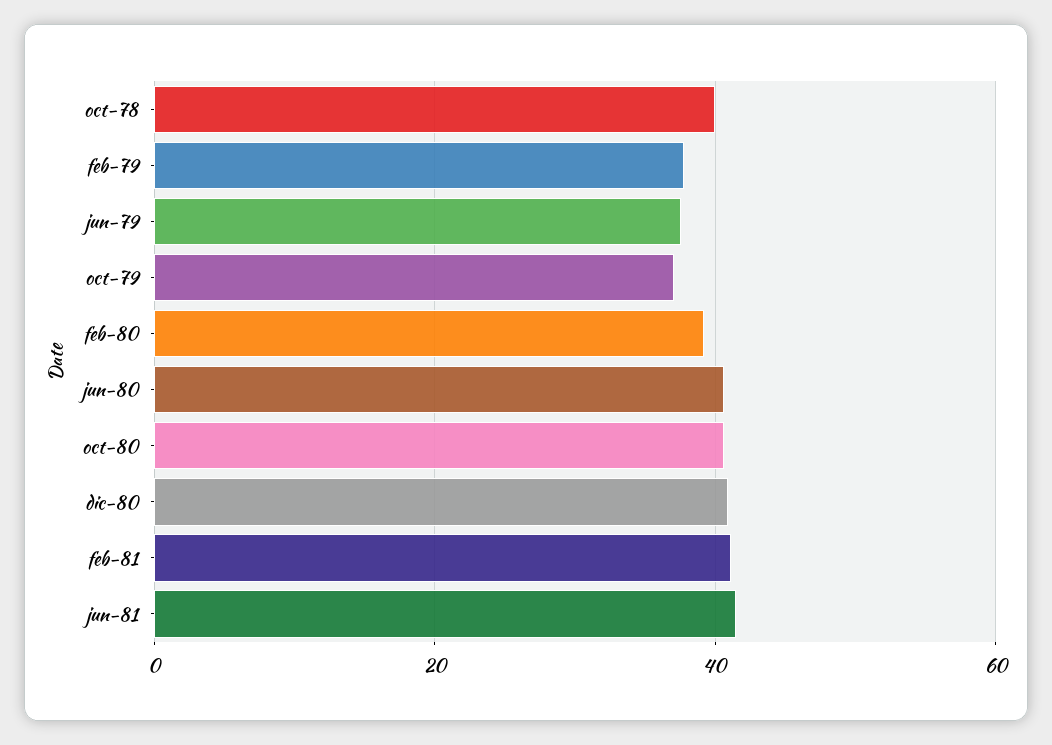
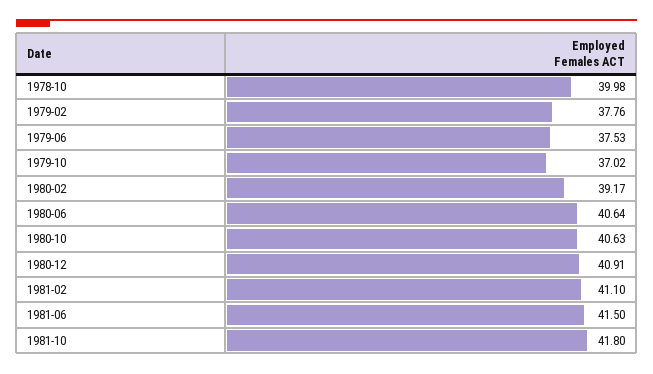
1981-10: none -> 41.8

